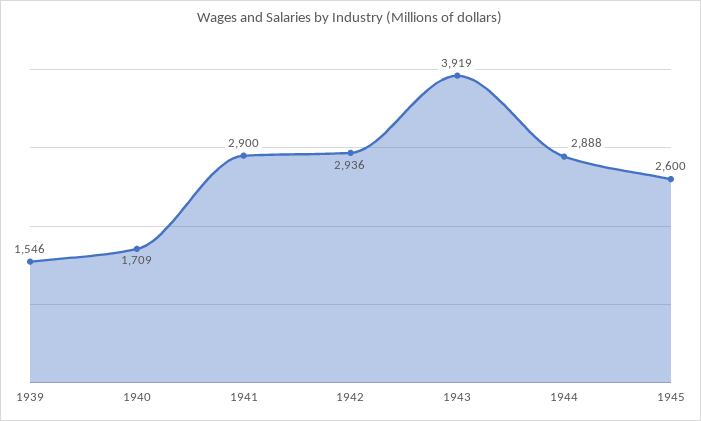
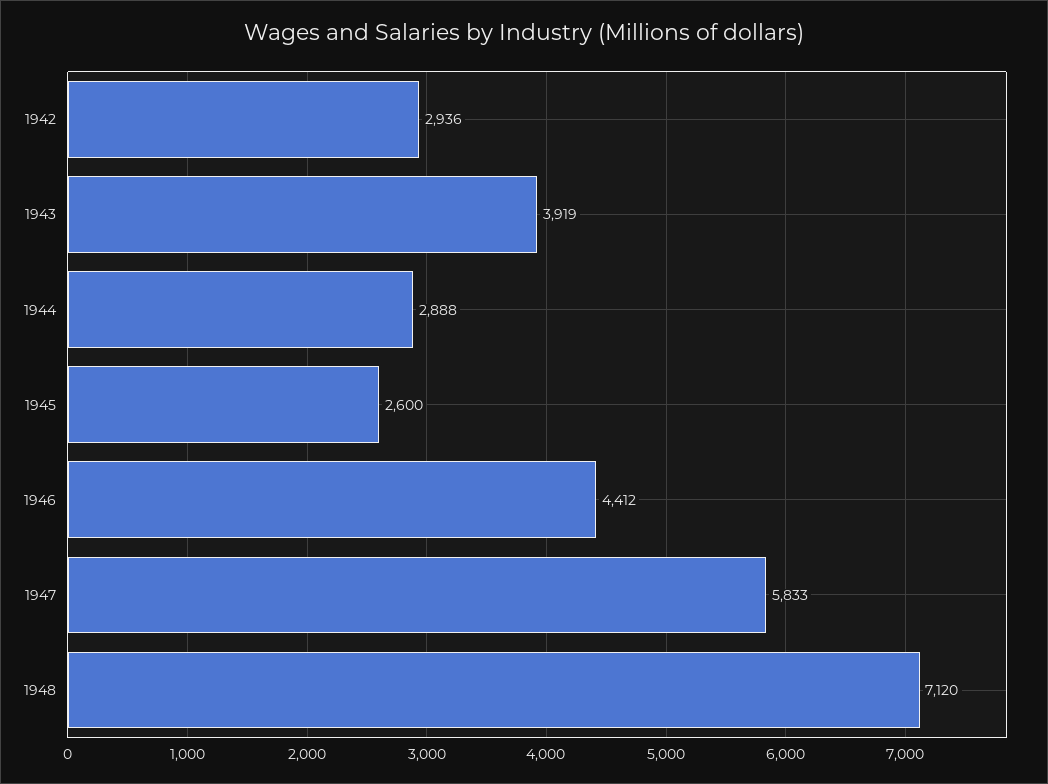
1939: 1546 -> none
1940: 1709 -> none
1941: 2900 -> none
1946: none -> 4412
1947: none -> 5833
1948: none -> 7120

